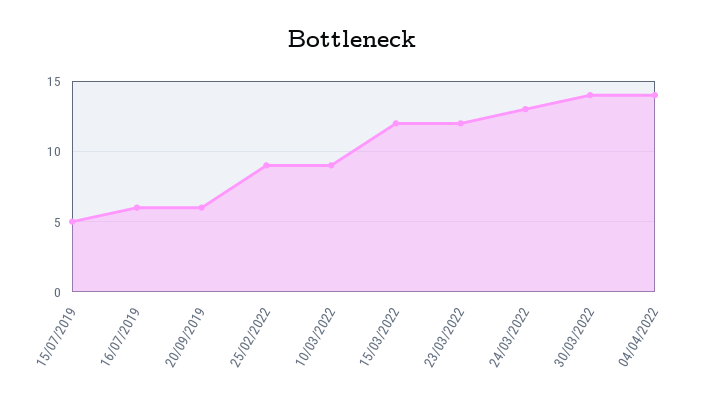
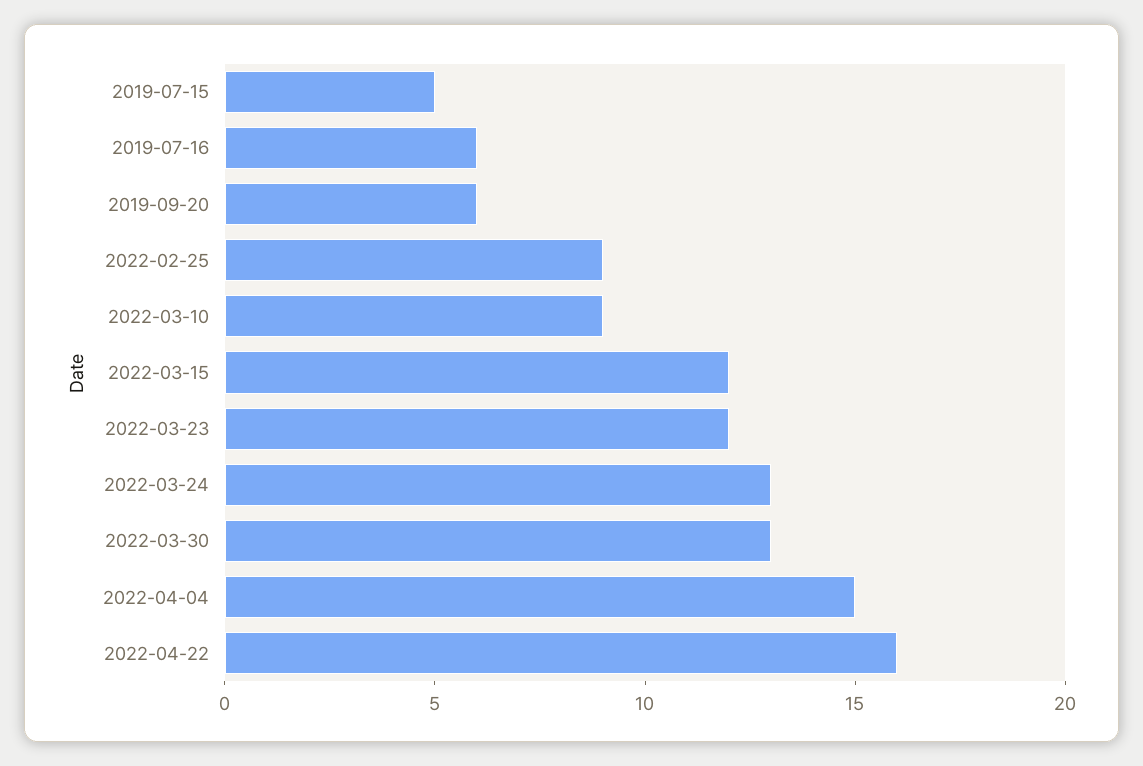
30/03/2022: 14 -> 13
04/04/2022: 14 -> 15
2022-04-22: none -> 16

